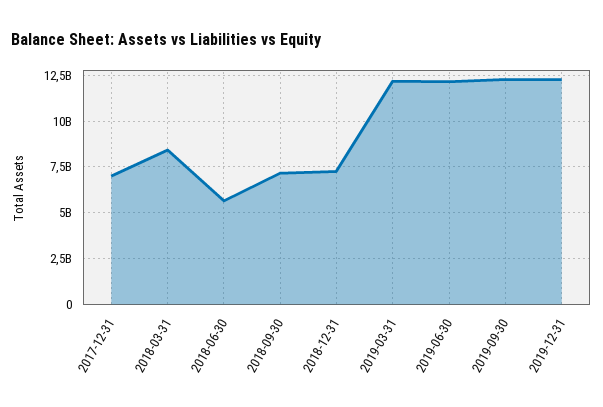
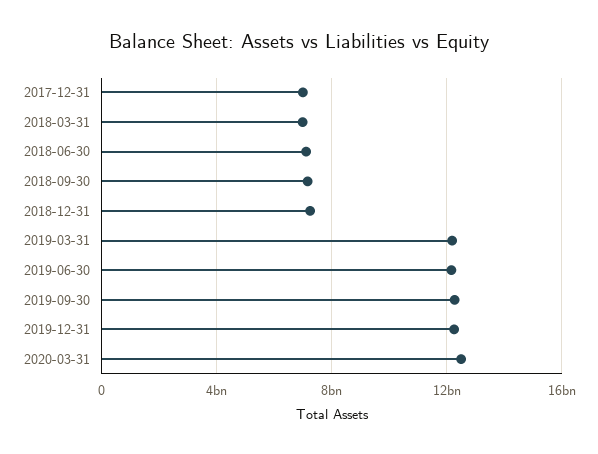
2018-03-31: 8500000000 -> 7000000000
2018-06-30: 5500000000 -> 7000000000
2020-03-31: none -> 12500000000

